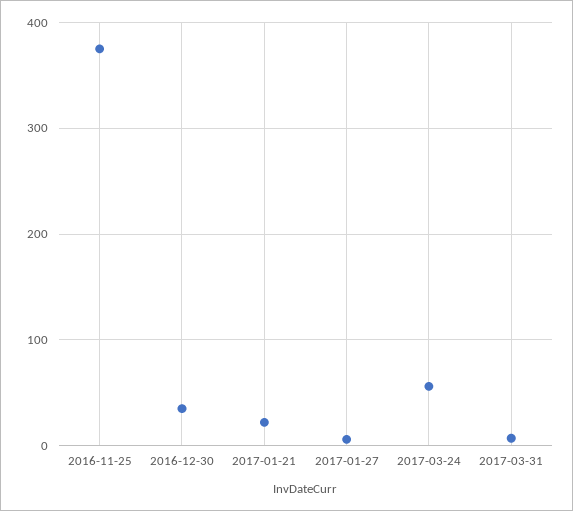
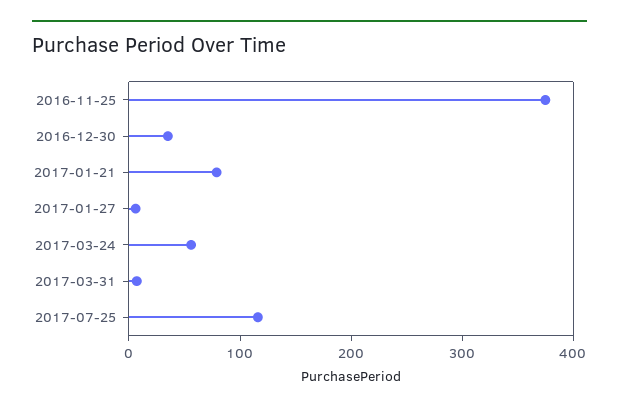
2017-01-21: 20 -> 80
2017-07-25: none -> 120

